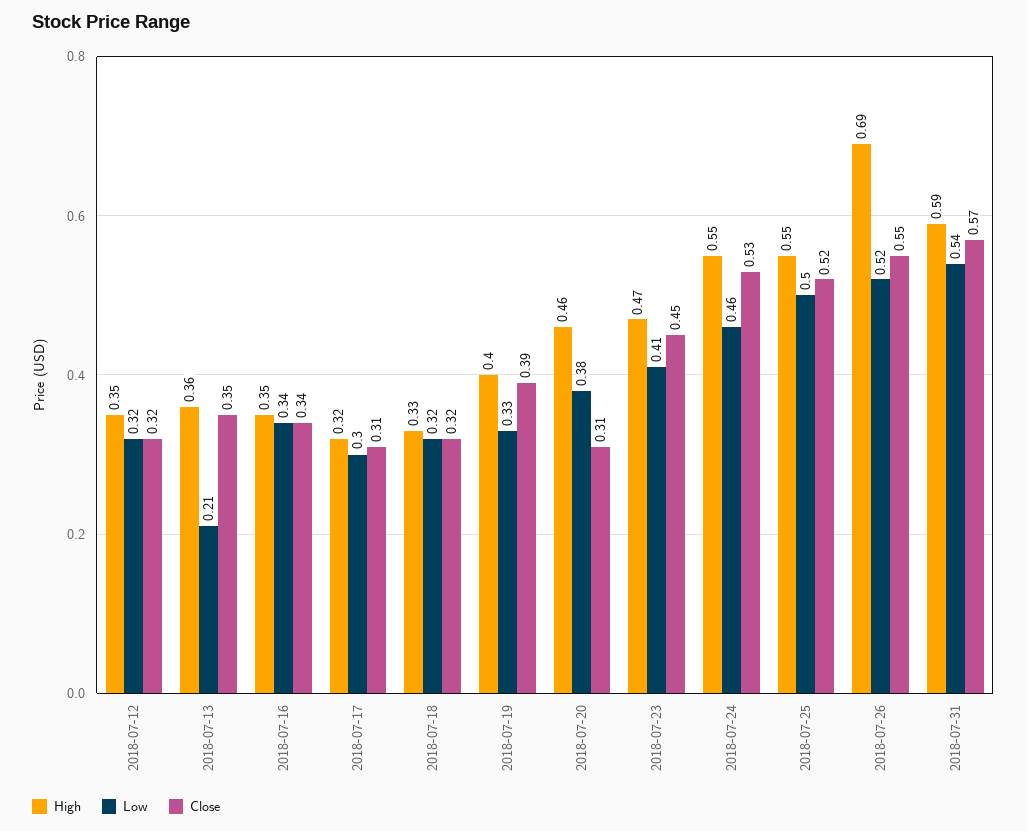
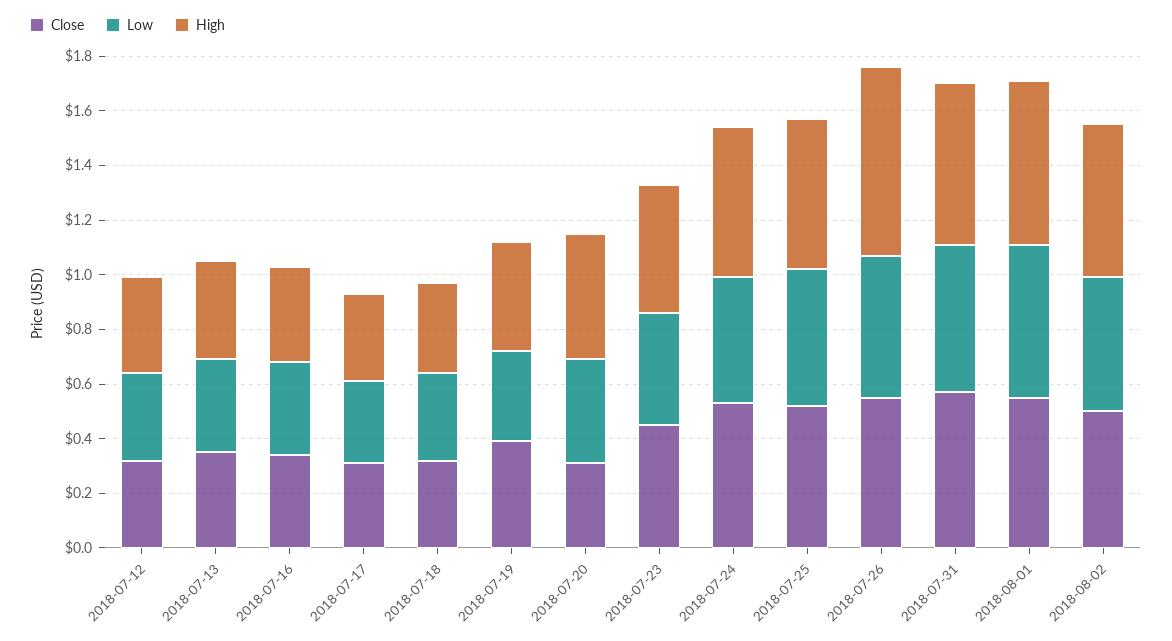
Low, 2018-07-13: 0.21 -> 0.35
Close, 2018-08-01: none -> 0.55
Low, 2018-08-01: none -> 0.55
High, 2018-08-01: none -> 0.6
Close, 2018-08-02: none -> 0.5
Low, 2018-08-02: none -> 0.5
High, 2018-08-02: none -> 0.55

